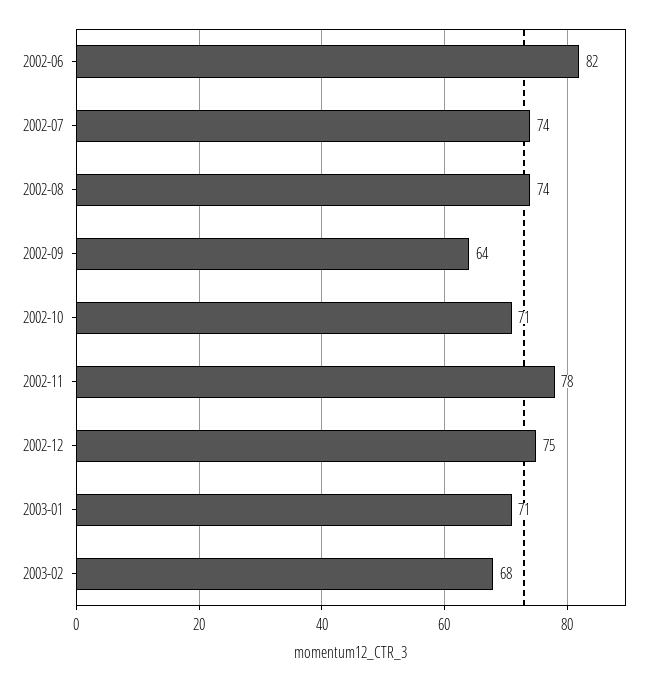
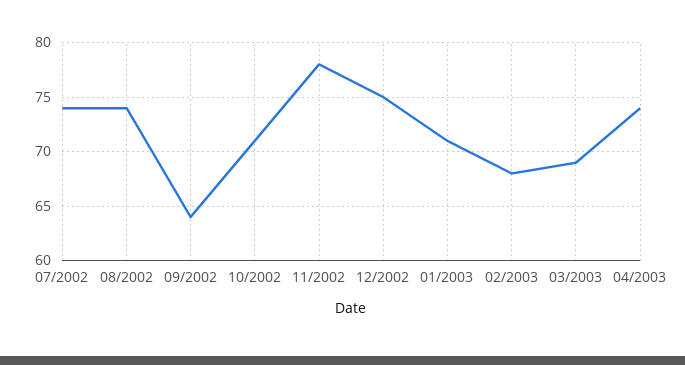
2002-06: 82 -> none
03/2003: none -> 69
04/2003: none -> 74

